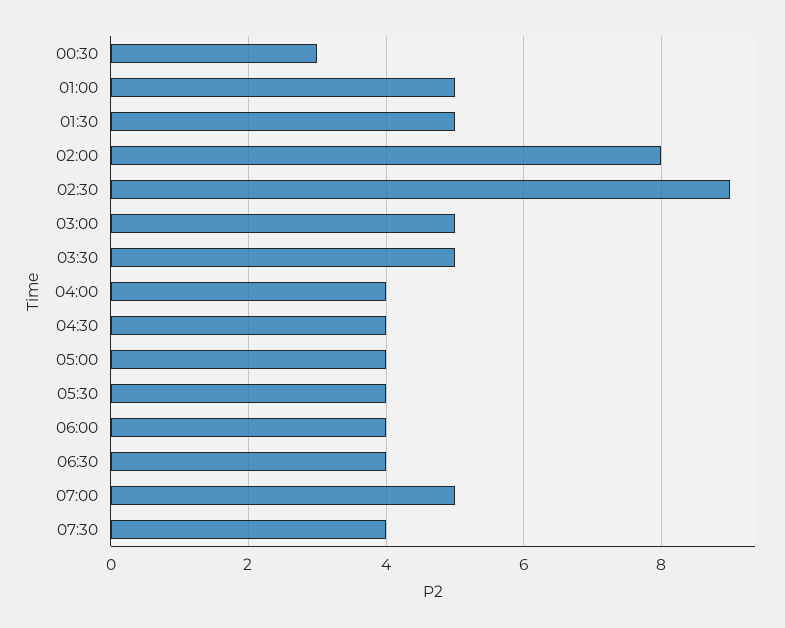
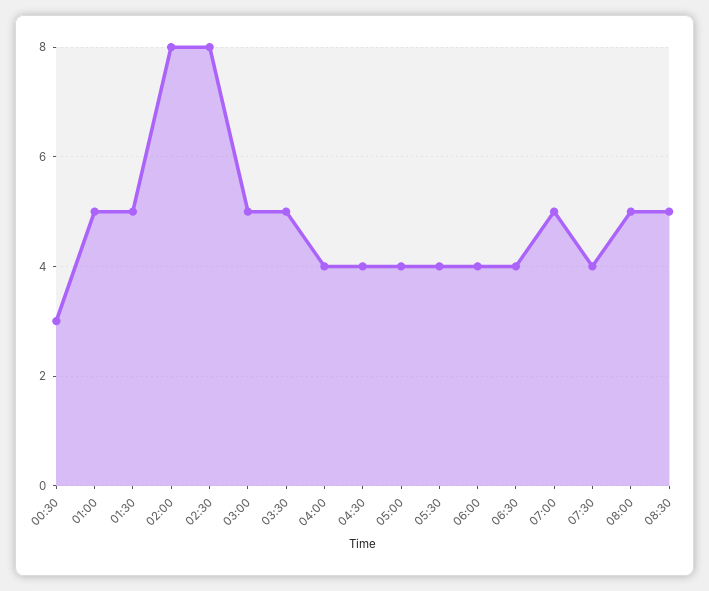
02:30: 9 -> 8
08:00: none -> 5
08:30: none -> 5

